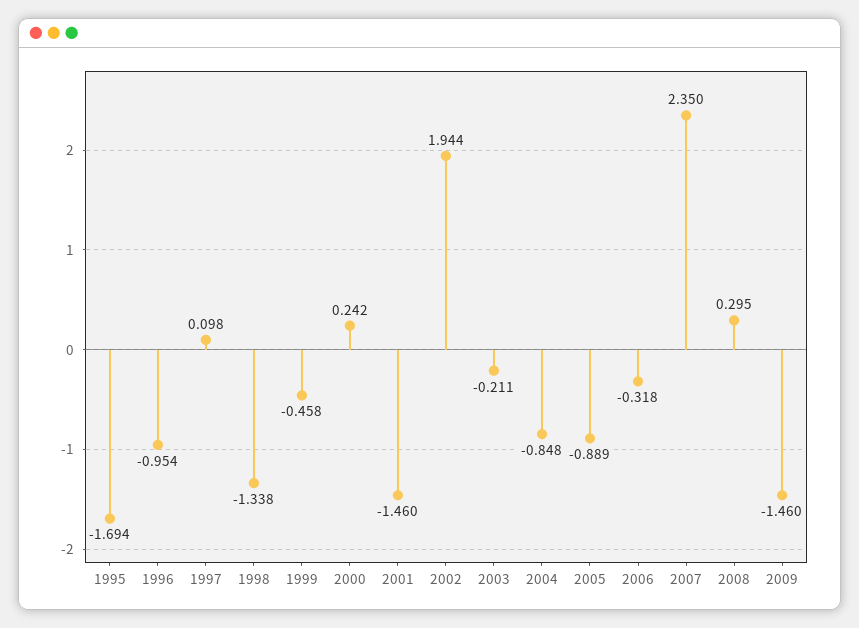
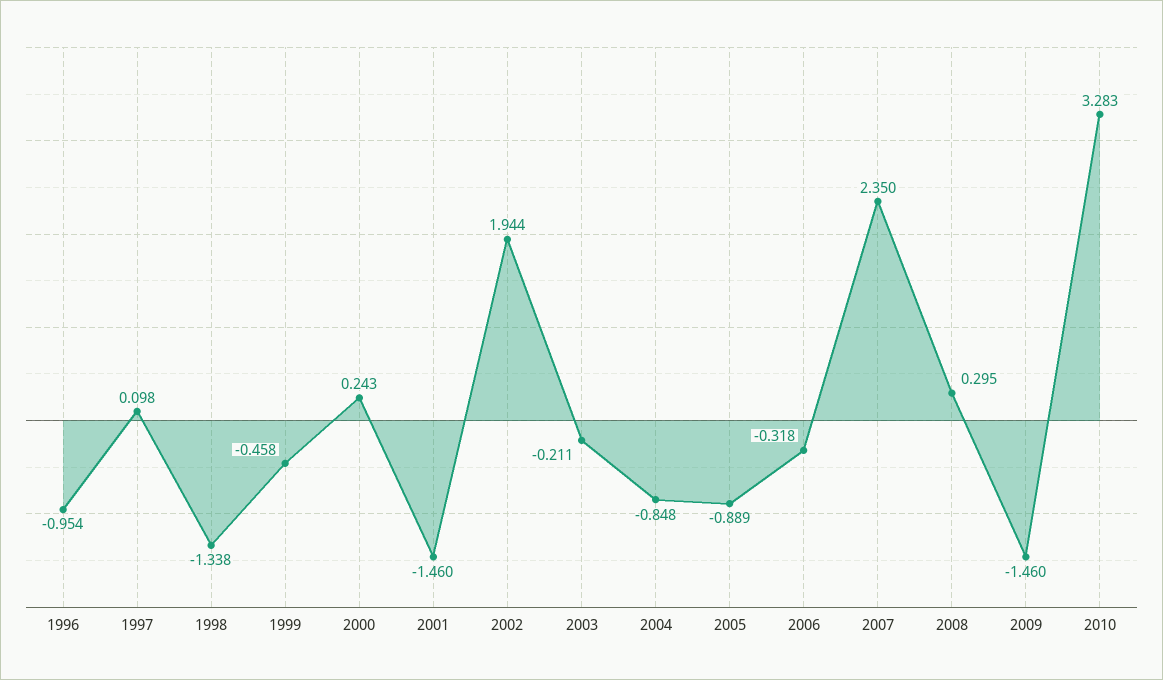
1995: -1.694 -> none
2000: 0.242 -> 0.243
2010: none -> 3.283

